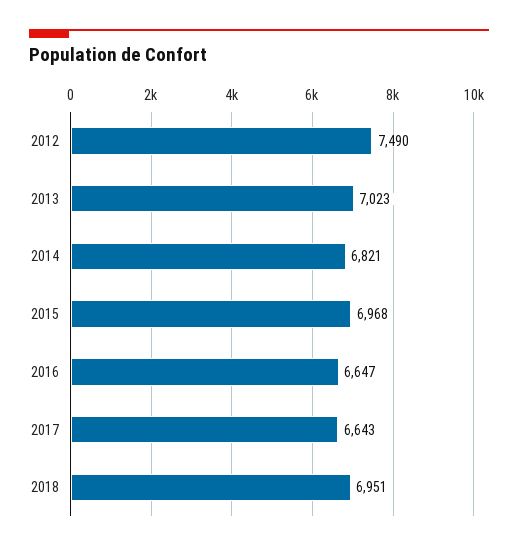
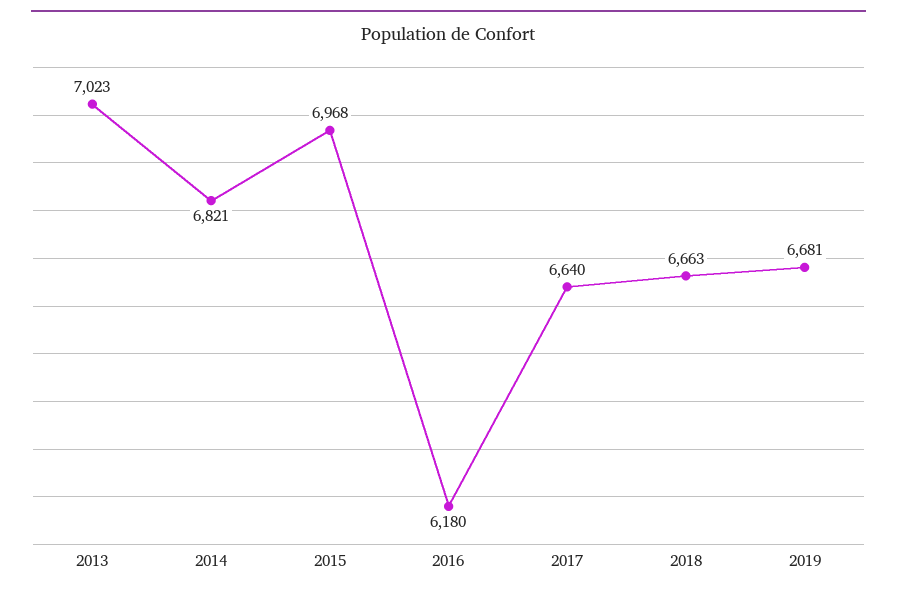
2012: 7490 -> none
2016: 6647 -> 6180
2017: 6643 -> 6640
2018: 6951 -> 6663
2019: none -> 6681

